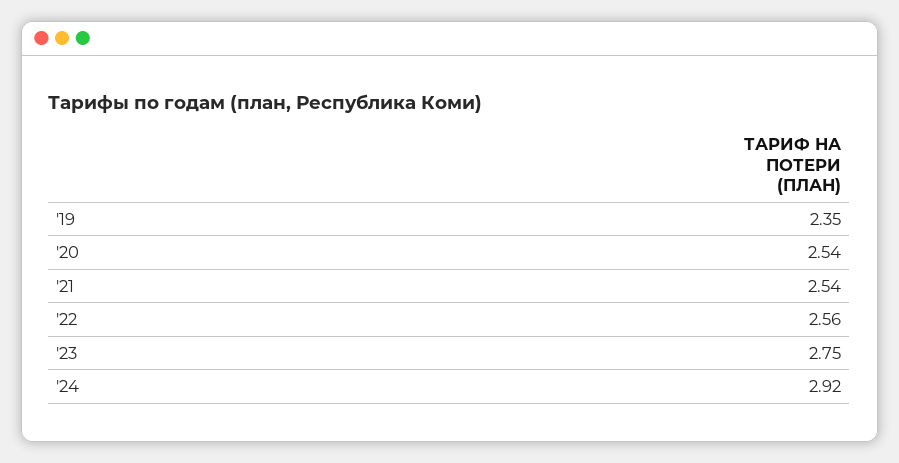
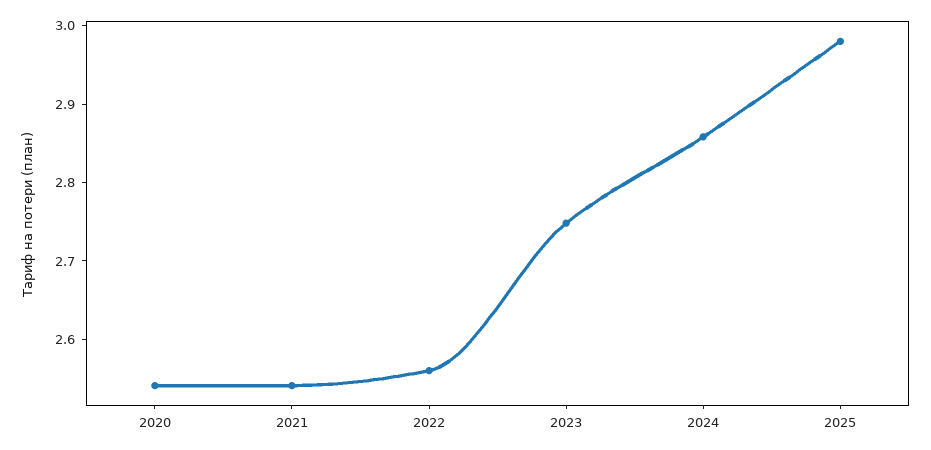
'19: 2.35 -> none
'24: 2.92 -> 2.86
2025: none -> 2.98

